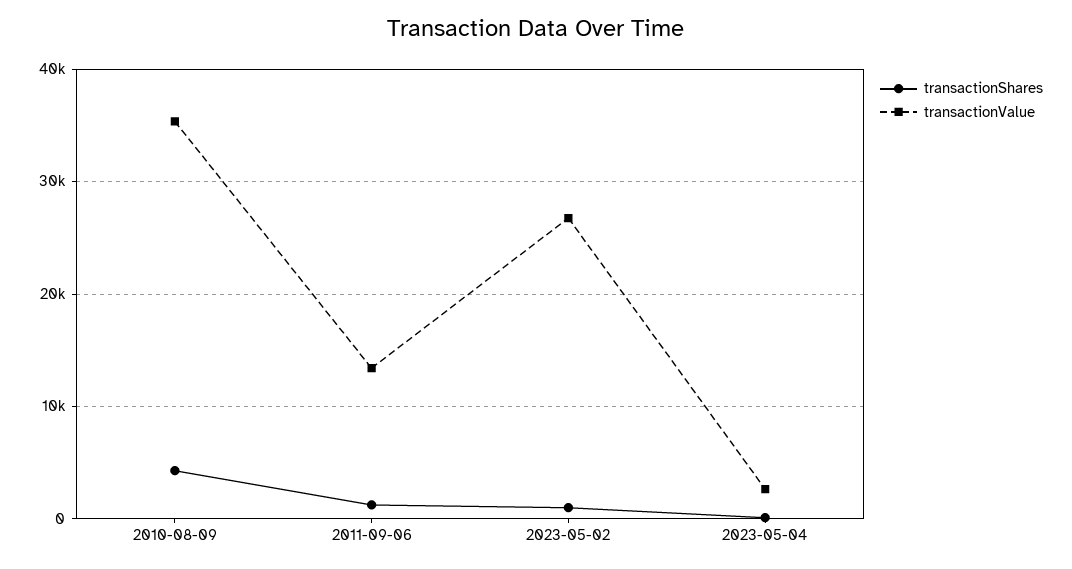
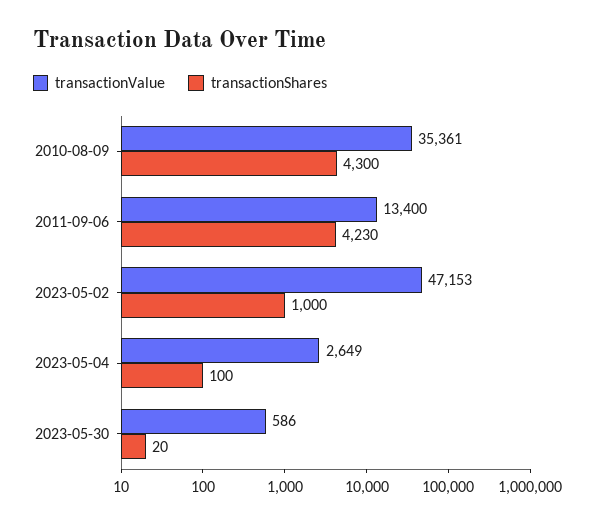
transactionShares, 2011-09-06: 1000 -> 4230
transactionValue, 2023-05-02: 27000 -> 47153
transactionValue, 2023-05-30: none -> 586
transactionShares, 2023-05-30: none -> 20

